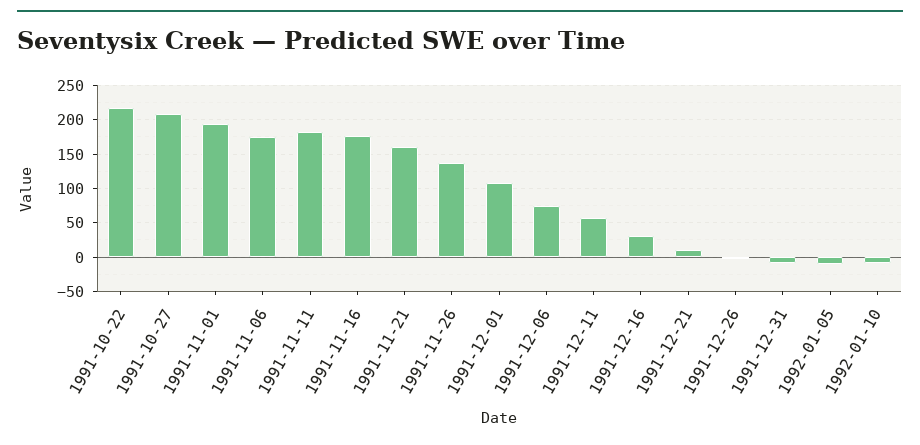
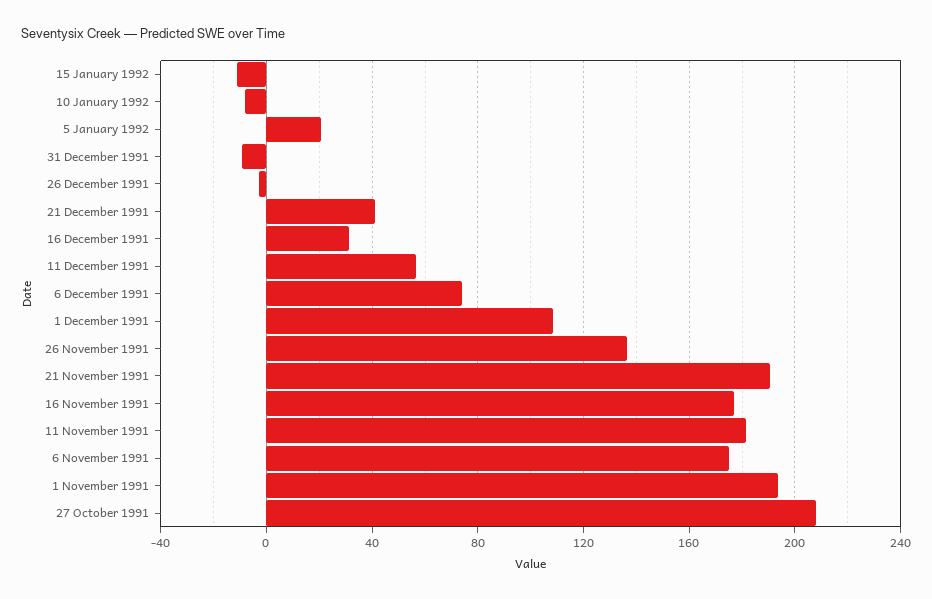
1991-10-22: 220 -> none
1991-11-21: 160 -> 190
1991-12-21: 10 -> 40
1992-01-05: -10 -> 20
15 January 1992: none -> -10

